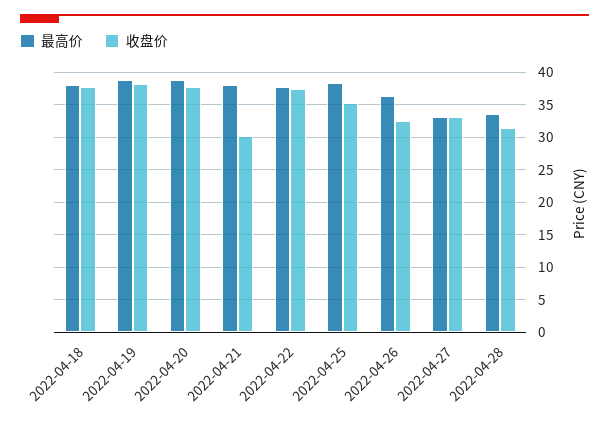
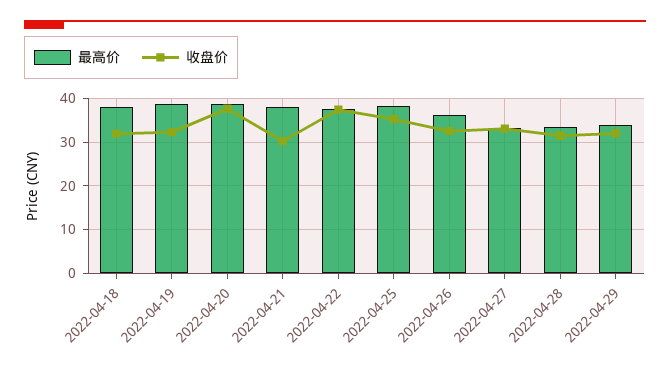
收盘价, 2022-04-18: 38 -> 32
收盘价, 2022-04-19: 38 -> 32
最高价, 2022-04-29: none -> 34
收盘价, 2022-04-29: none -> 32

